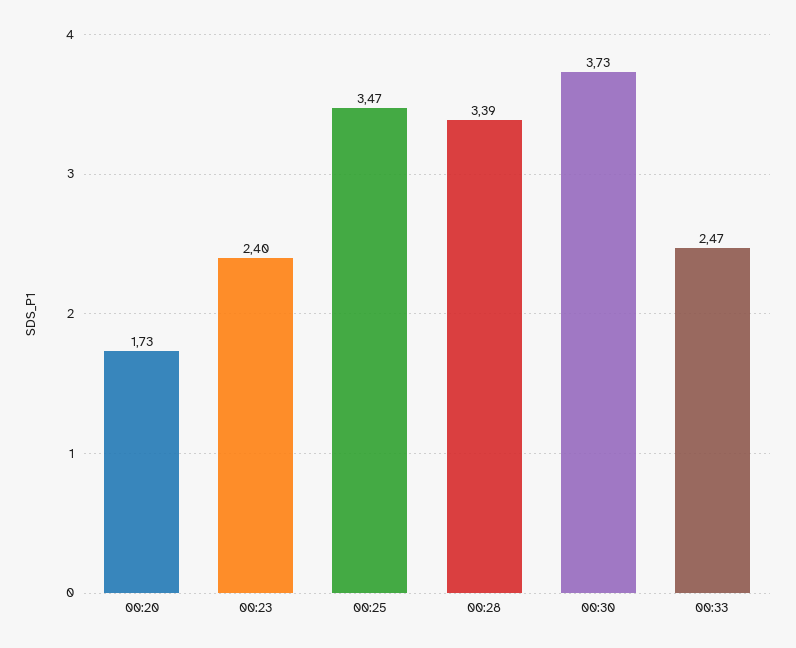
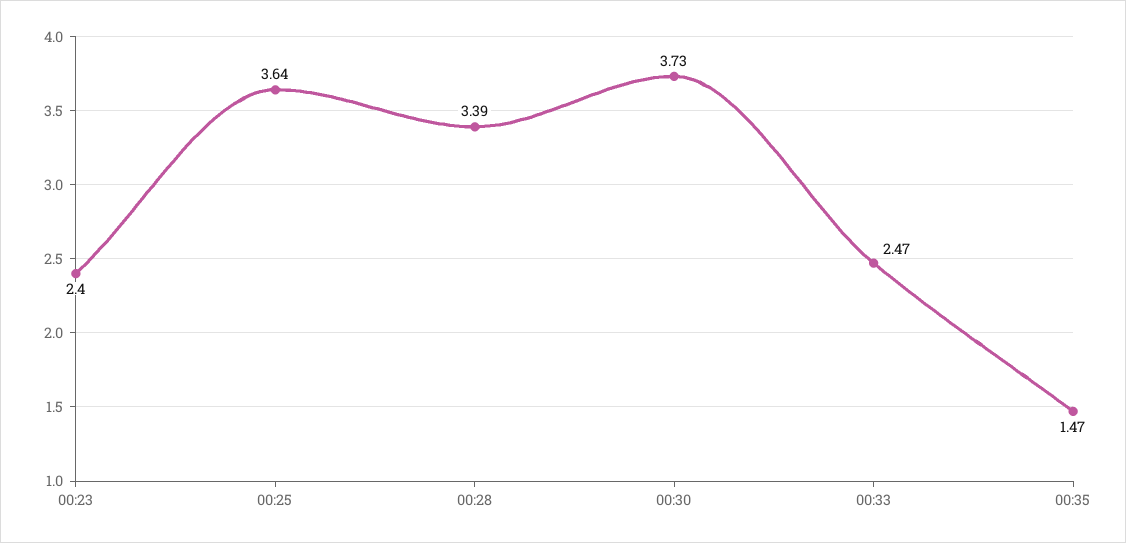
00:20: 1.73 -> none
00:25: 3.47 -> 3.64
00:35: none -> 1.47

